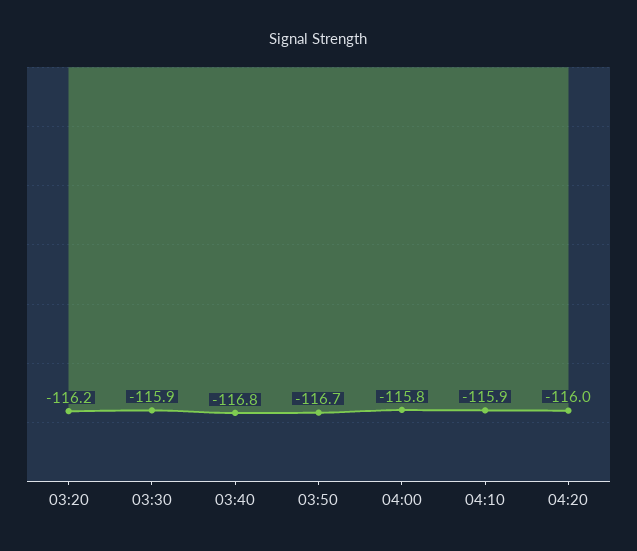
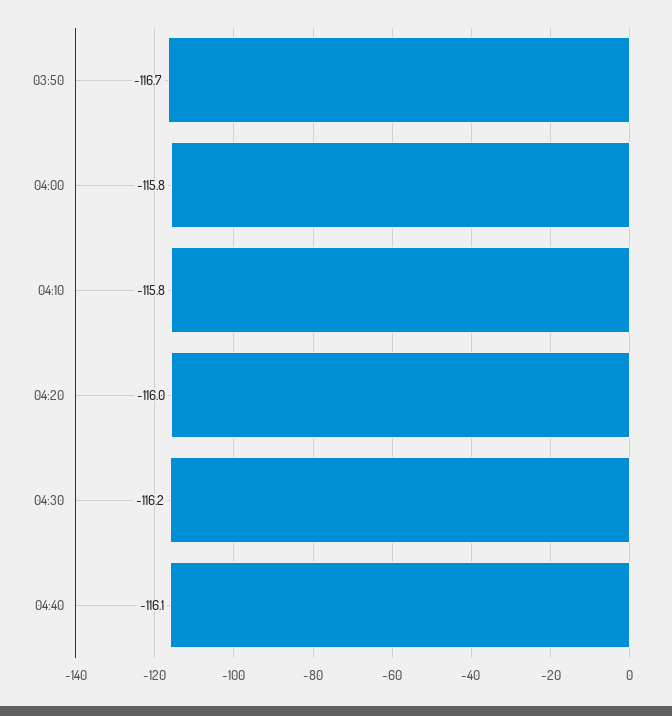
03:20: -116.2 -> none
03:30: -115.9 -> none
03:40: -116.8 -> none
04:10: -115.9 -> -115.8
04:30: none -> -116.2
04:40: none -> -116.1

